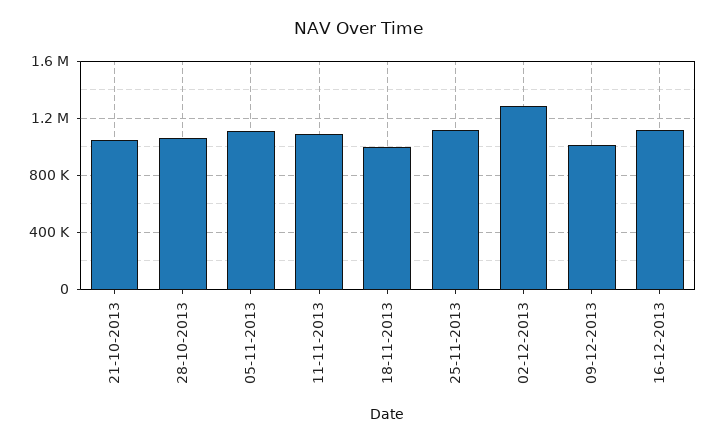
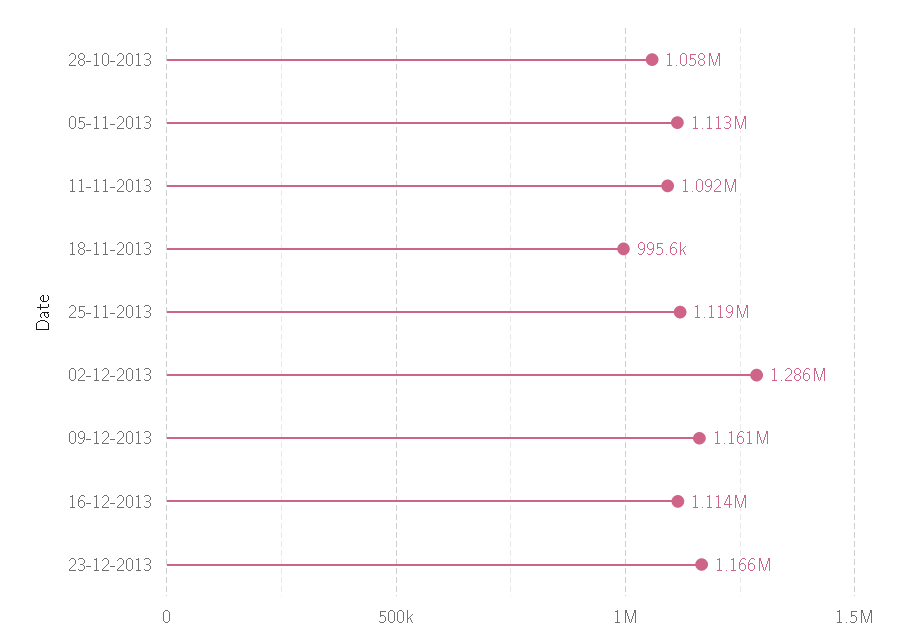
21-10-2013: 1050000 -> none
09-12-2013: 1000000 -> 1161000
23-12-2013: none -> 1166000

